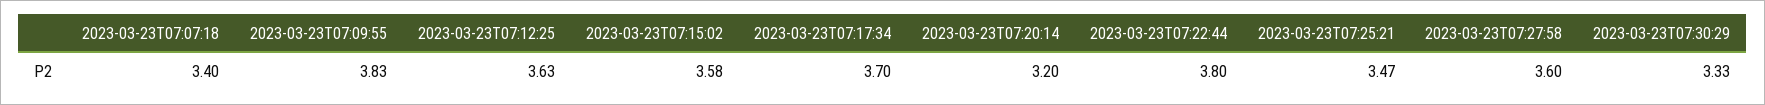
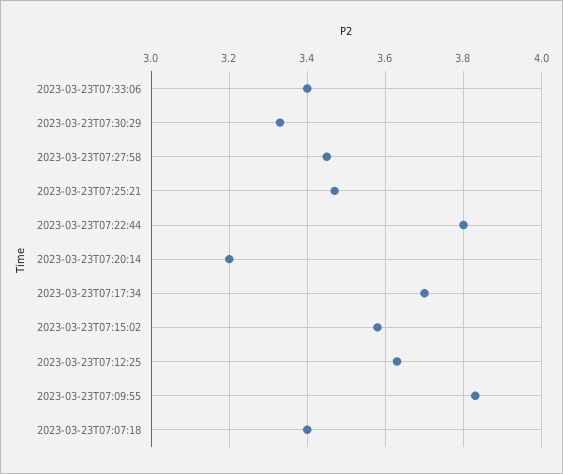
2023-03-23T07:27:58: 3.6 -> 3.45
2023-03-23T07:33:06: none -> 3.4

